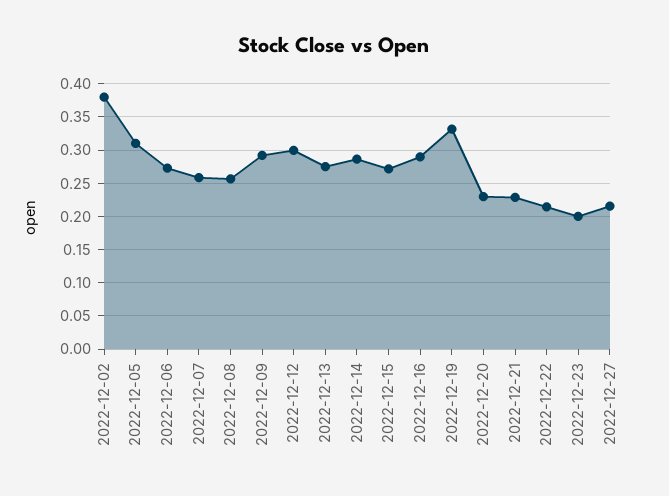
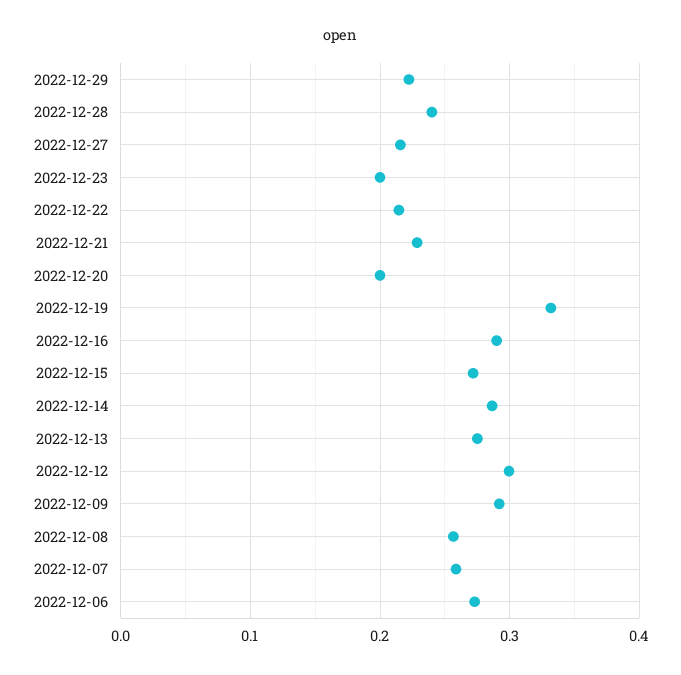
2022-12-02: 0.38 -> none
2022-12-05: 0.31 -> none
2022-12-20: 0.23 -> 0.2
2022-12-29: none -> 0.22
2022-12-28: none -> 0.24

